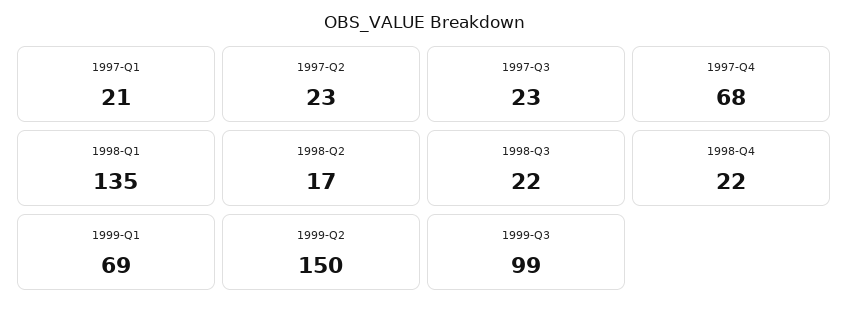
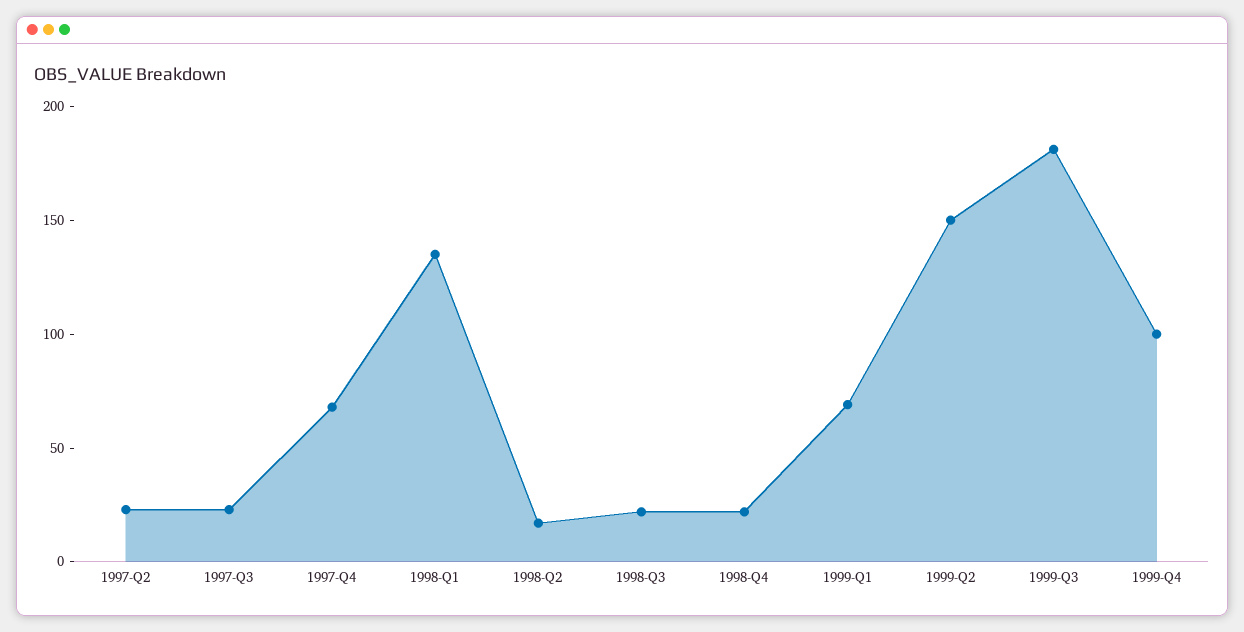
1997-Q1: 21 -> none
1999-Q3: 99 -> 180
1999-Q4: none -> 100

